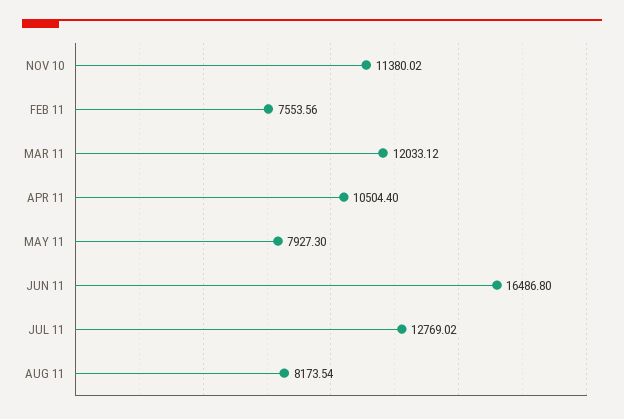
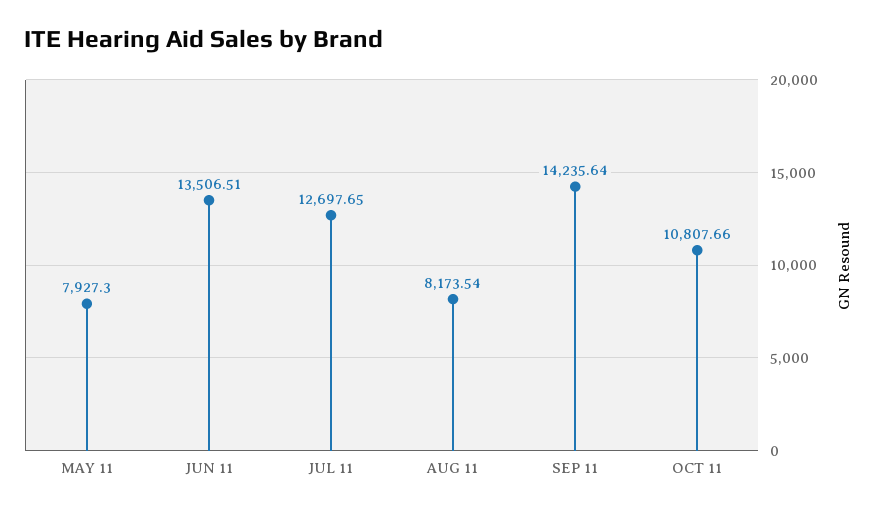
NOV 10: 11380.02 -> none
FEB 11: 7553.56 -> none
MAR 11: 12033.12 -> none
APR 11: 10504.4 -> none
JUN 11: 16486.8 -> 13506.51
JUL 11: 12769.02 -> 12697.65
SEP 11: none -> 14235.64
OCT 11: none -> 10807.66

